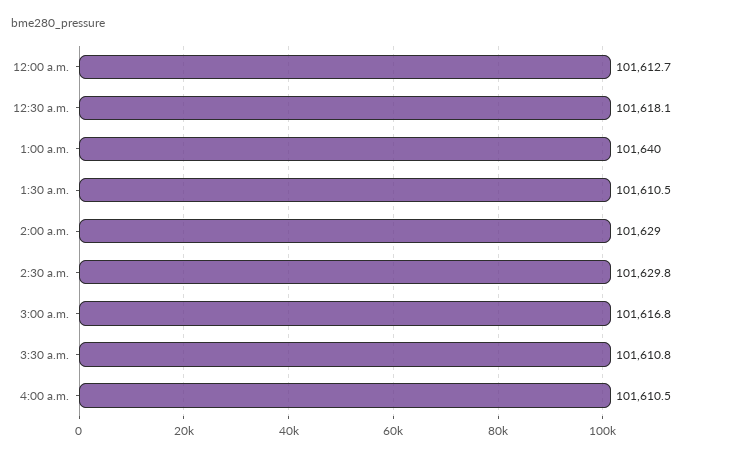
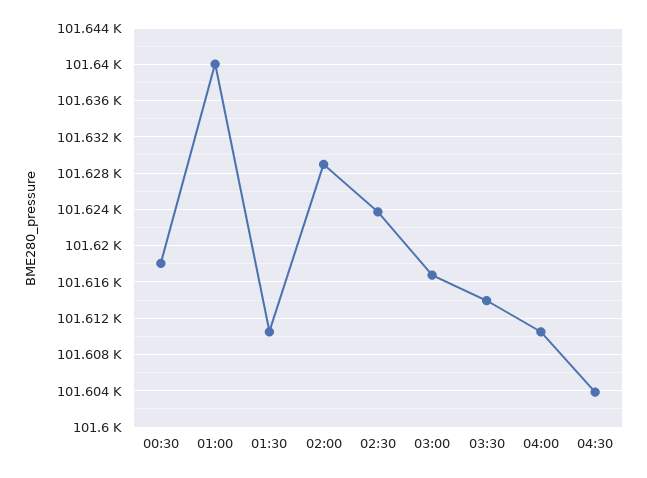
12:00 a.m.: 101612.7 -> none
2:30 a.m.: 101629.8 -> 101624
3:30 a.m.: 101610.8 -> 101614
04:30: none -> 101604

